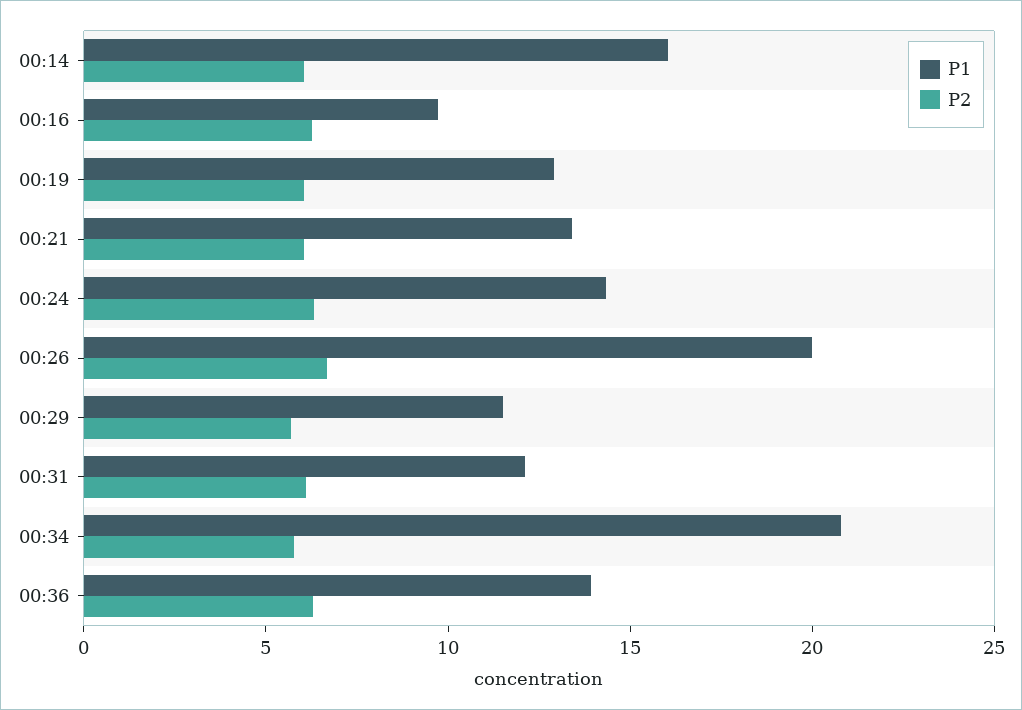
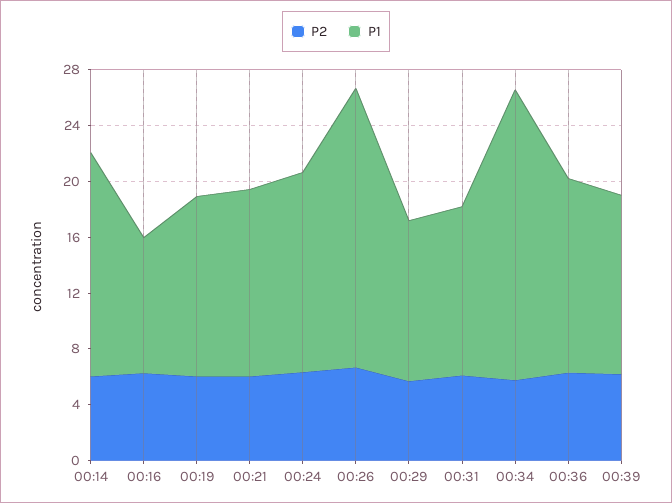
P2, 00:39: none -> 6
P1, 00:39: none -> 13

